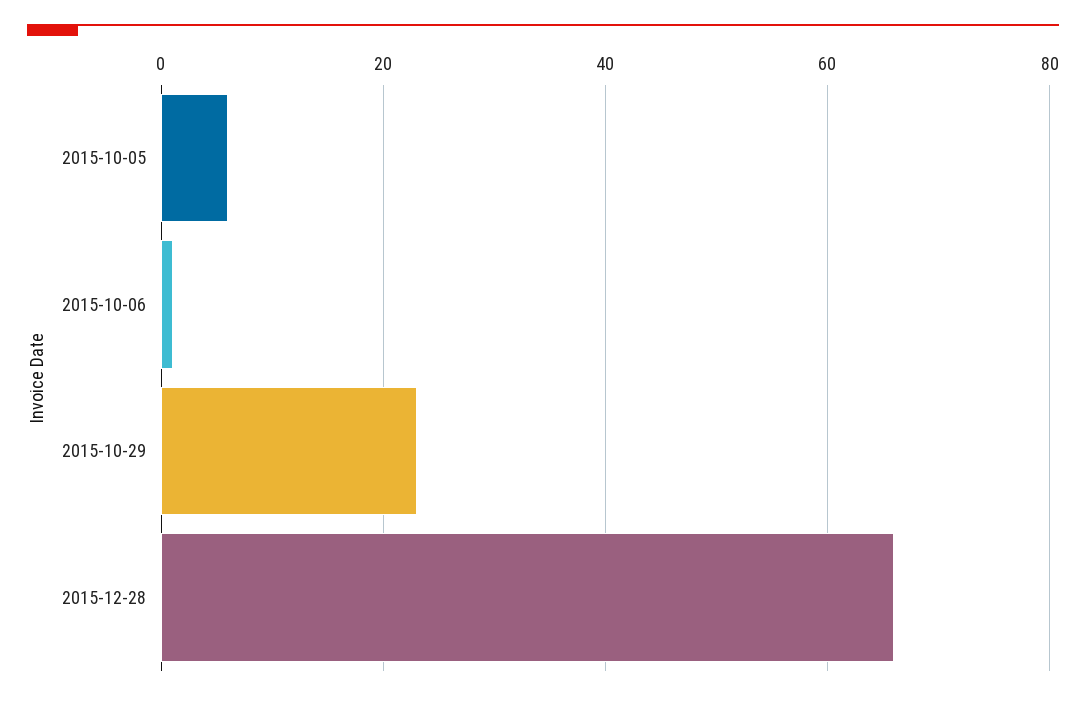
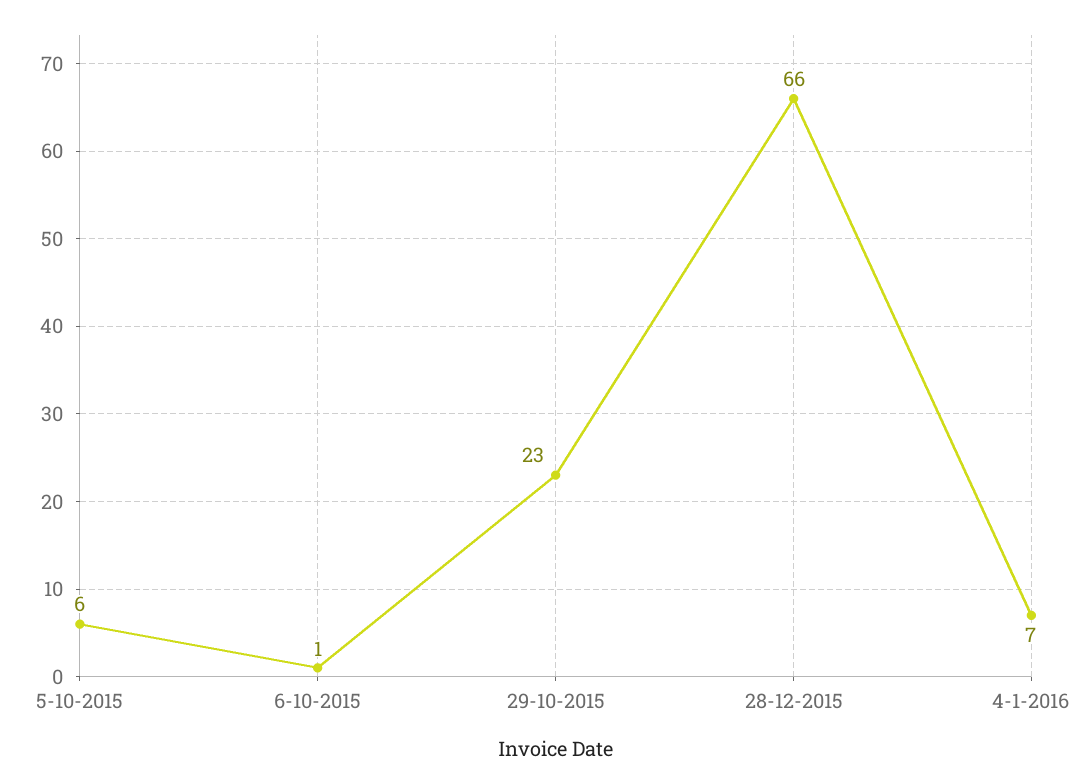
4-1-2016: none -> 7

